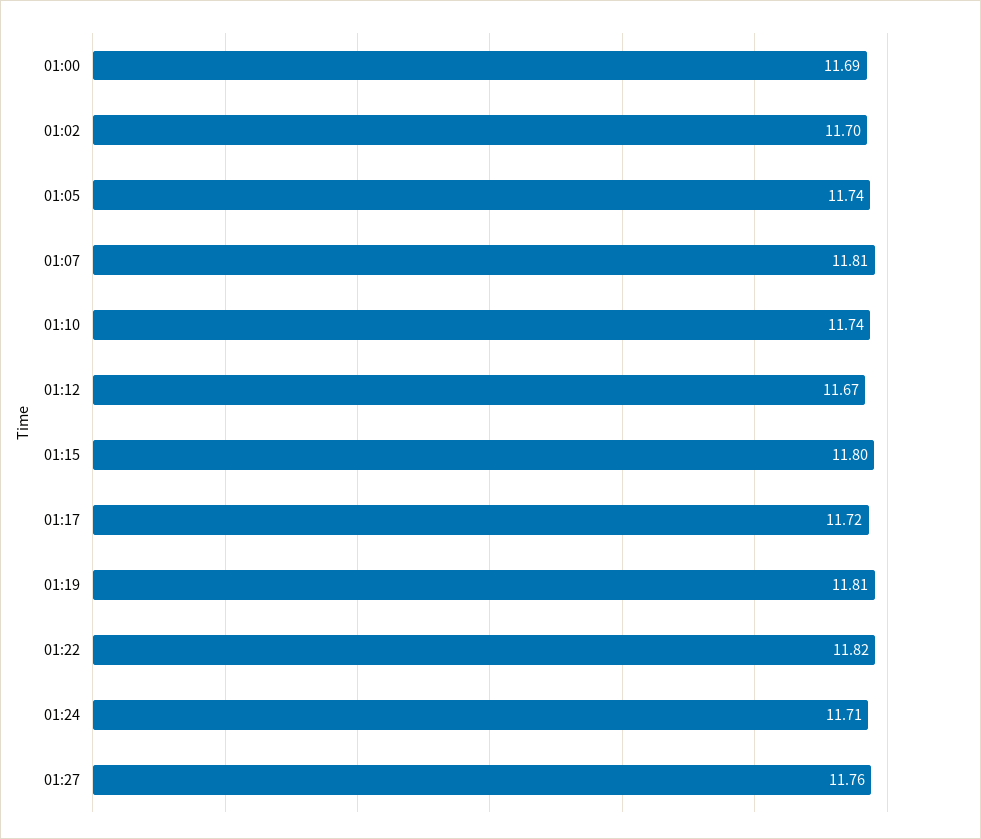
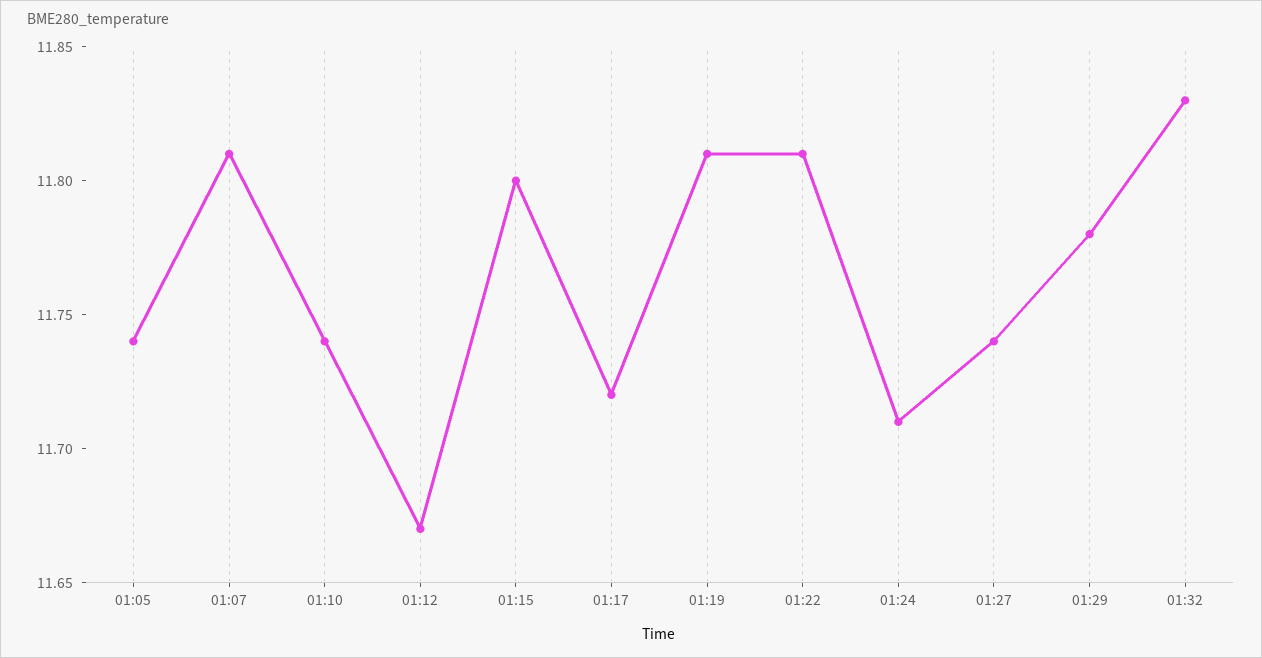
01:00: 11.69 -> none
01:02: 11.7 -> none
01:22: 11.82 -> 11.81
01:27: 11.76 -> 11.74
01:29: none -> 11.78
01:32: none -> 11.83

